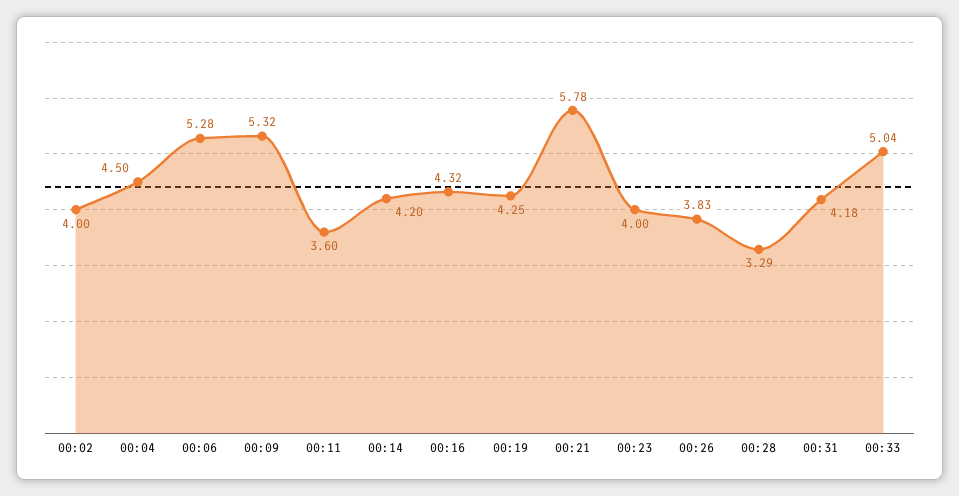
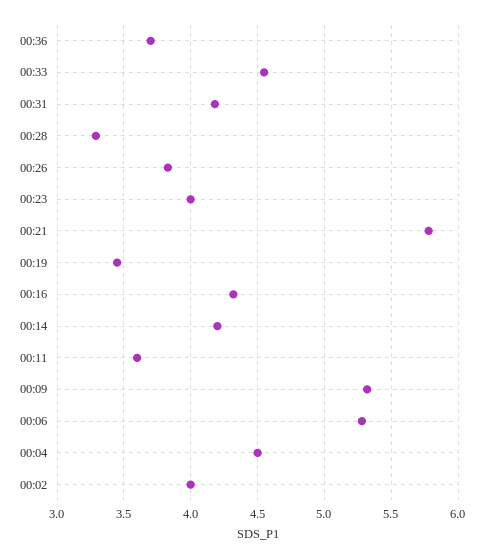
00:19: 4.25 -> 3.45
00:33: 5.04 -> 4.55
00:36: none -> 3.7

